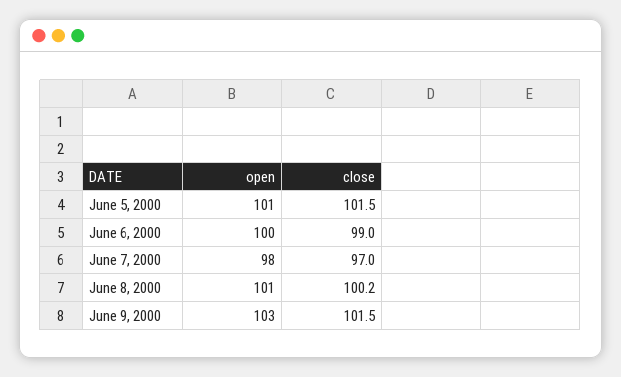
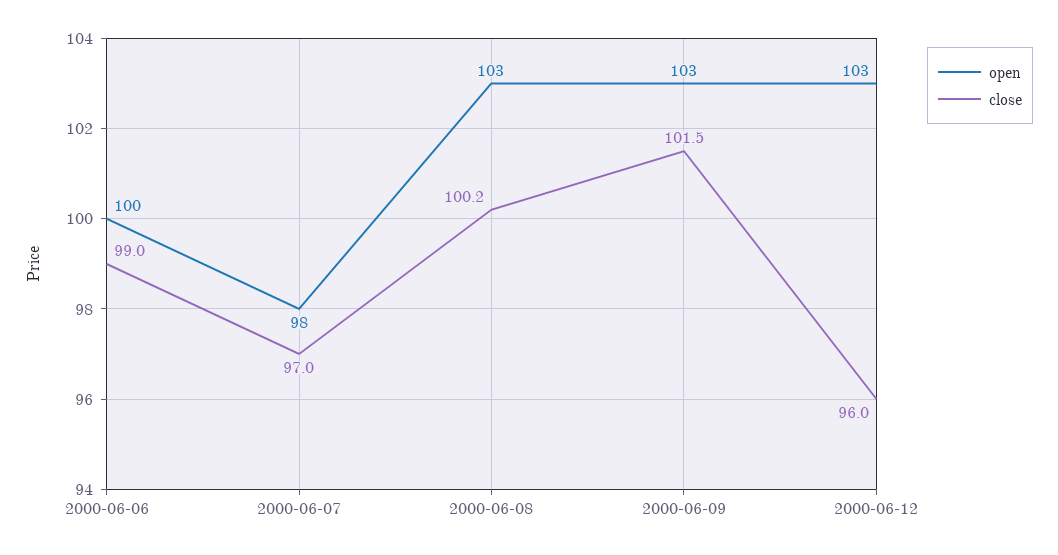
open, June 5, 2000: 101 -> none
close, June 5, 2000: 101.5 -> none
open, June 8, 2000: 101 -> 103
open, 2000-06-12: none -> 103
close, 2000-06-12: none -> 96

